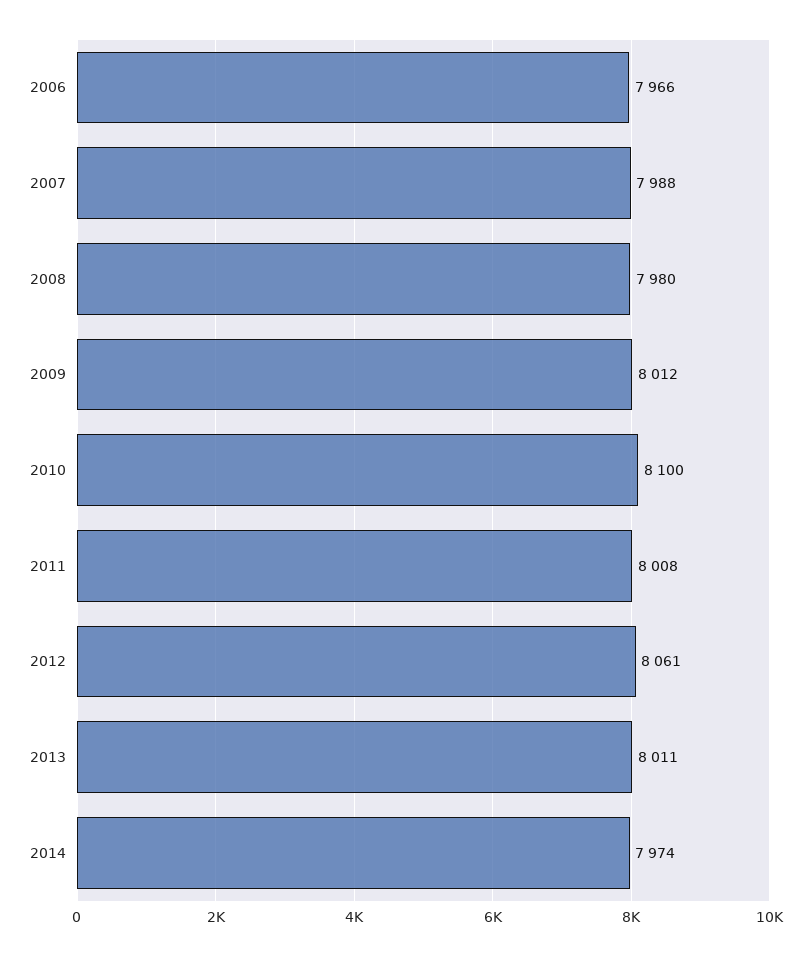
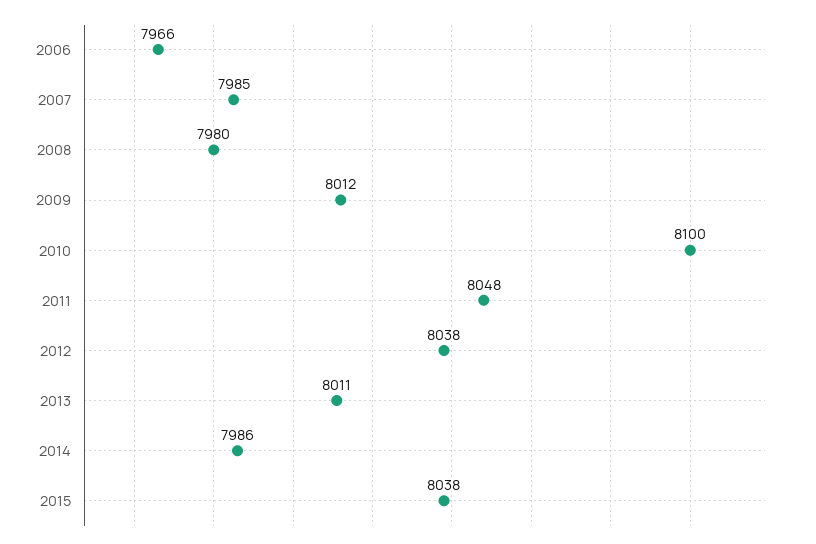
2007: 7988 -> 7985
2011: 8008 -> 8048
2012: 8061 -> 8038
2014: 7974 -> 7986
2015: none -> 8038

